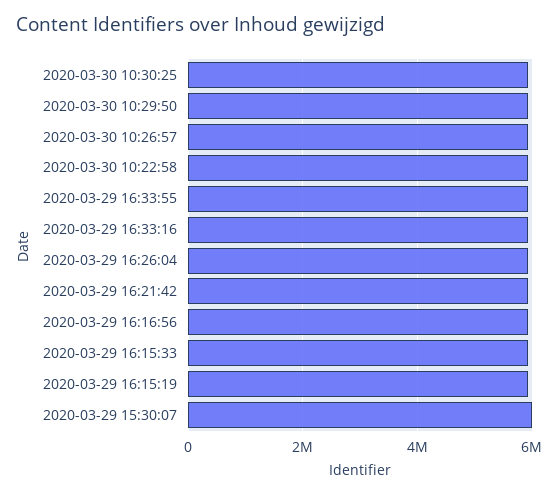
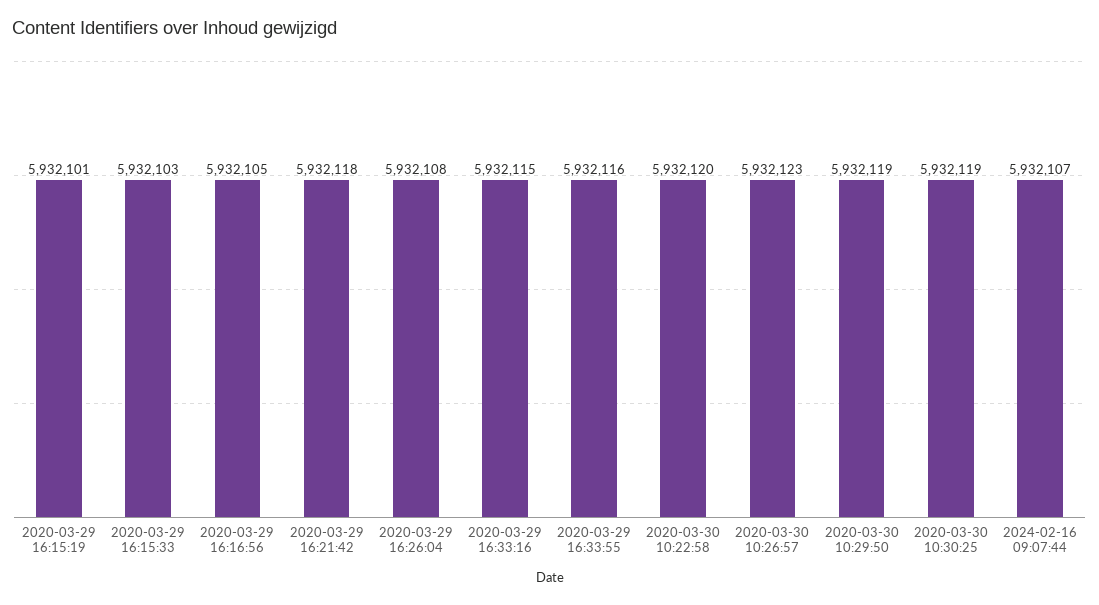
2020-03-29 15:30:07: 6000000 -> none
2024-02-16 09:07:44: none -> 5932107

